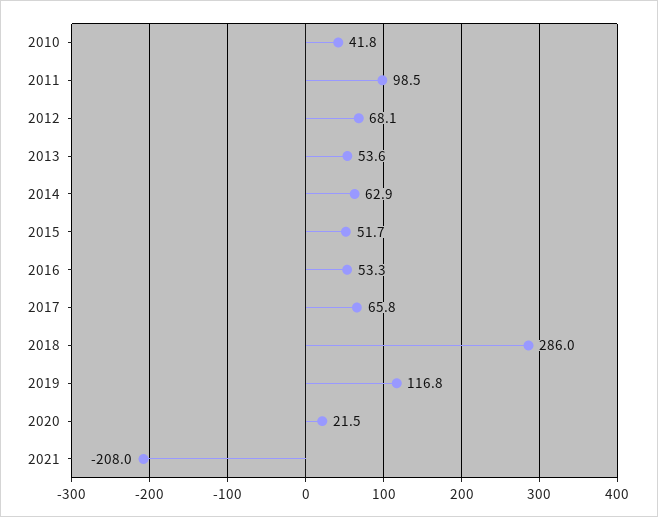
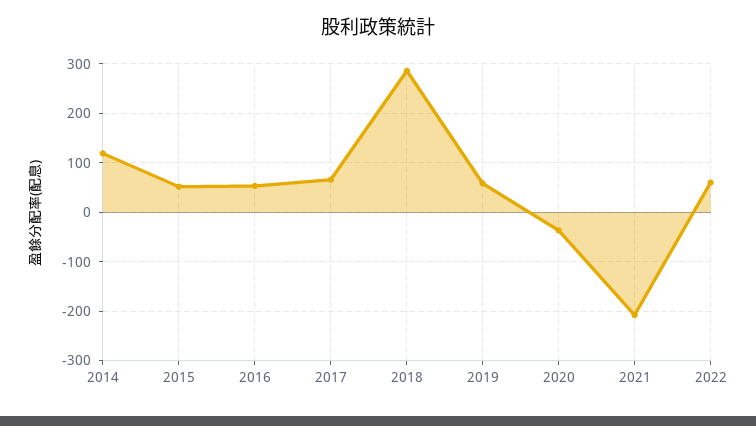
2010: 41.8 -> none
2011: 98.5 -> none
2012: 68.1 -> none
2013: 53.6 -> none
2014: 62.9 -> 120
2019: 116.8 -> 60
2020: 21.5 -> -40
2022: none -> 60

